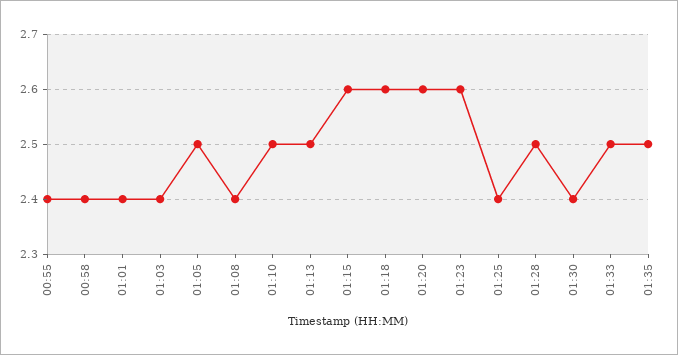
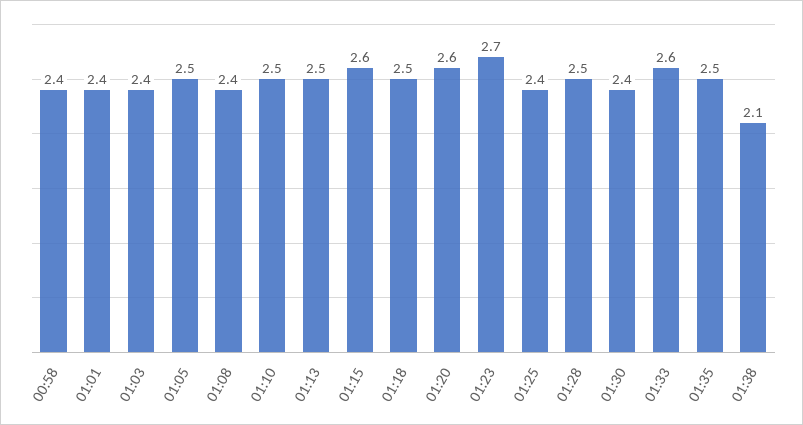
00:55: 2.4 -> none
01:18: 2.6 -> 2.5
01:23: 2.6 -> 2.7
01:33: 2.5 -> 2.6
01:38: none -> 2.1

